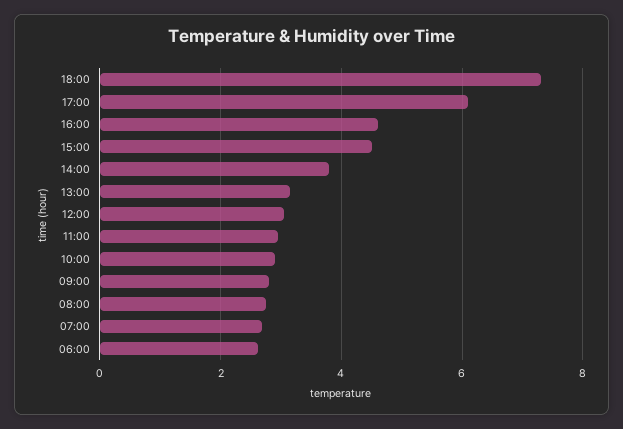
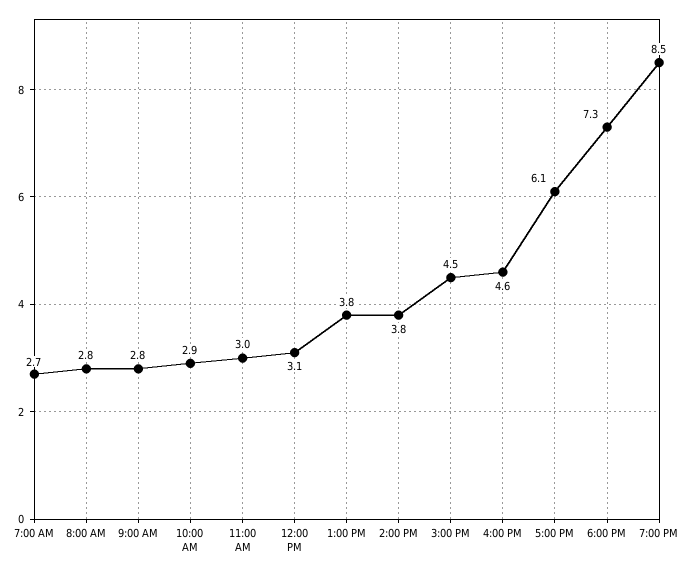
13:00: 3.2 -> 3.8
06:00: 2.6 -> none
7:00 PM: none -> 8.5

